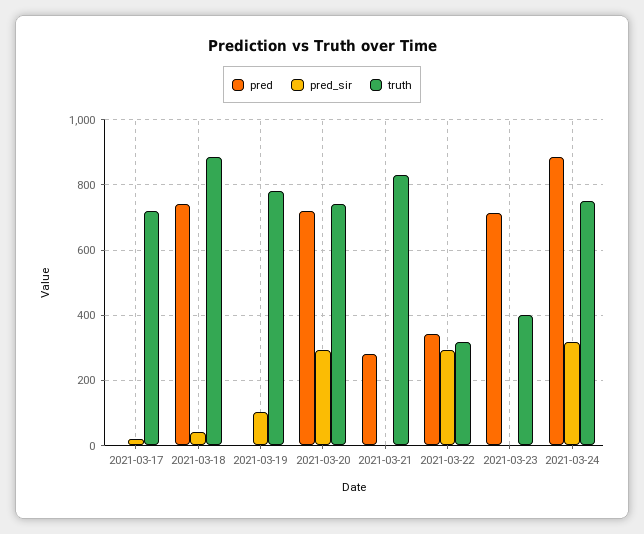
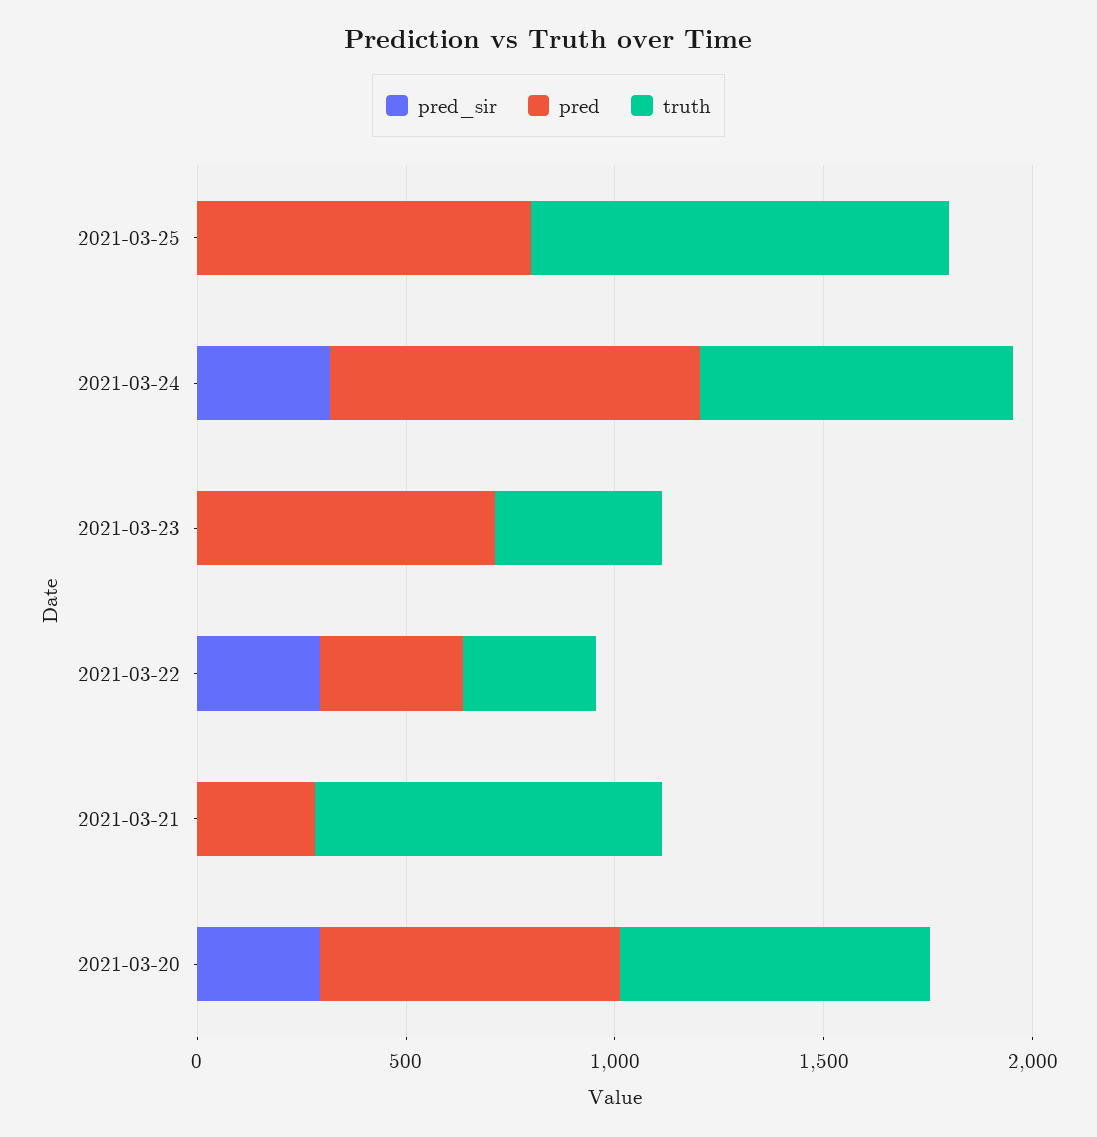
pred, 2021-03-17: 0 -> none
pred_sir, 2021-03-17: 20 -> none
truth, 2021-03-17: 720 -> none
pred, 2021-03-18: 740 -> none
pred_sir, 2021-03-18: 40 -> none
truth, 2021-03-18: 880 -> none
pred, 2021-03-19: 0 -> none
pred_sir, 2021-03-19: 100 -> none
truth, 2021-03-19: 780 -> none
pred_sir, 2021-03-25: none -> 0
pred, 2021-03-25: none -> 800
truth, 2021-03-25: none -> 1000

